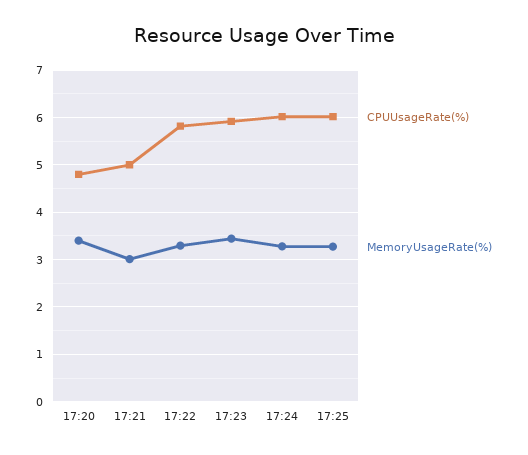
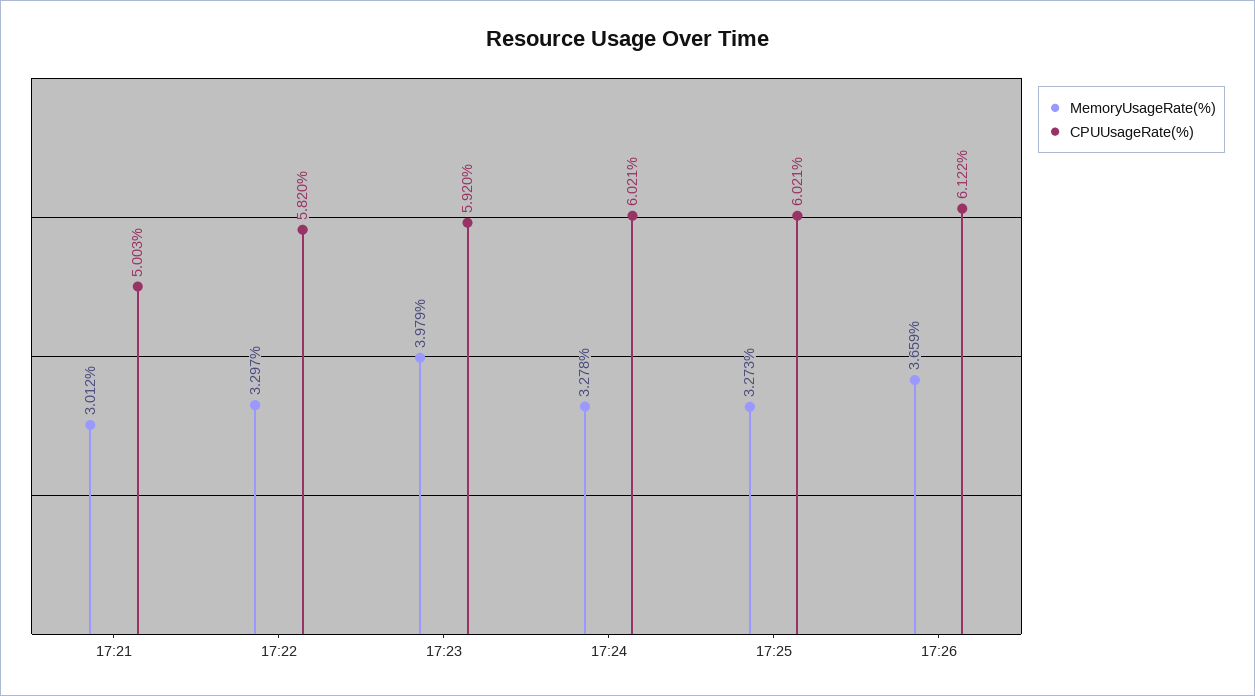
CPUUsageRate(%), 17:20: 4.8 -> none
MemoryUsageRate(%), 17:20: 3.4 -> none
MemoryUsageRate(%), 17:23: 3.4 -> 3.979
MemoryUsageRate(%), 17:26: none -> 3.659
CPUUsageRate(%), 17:26: none -> 6.122

